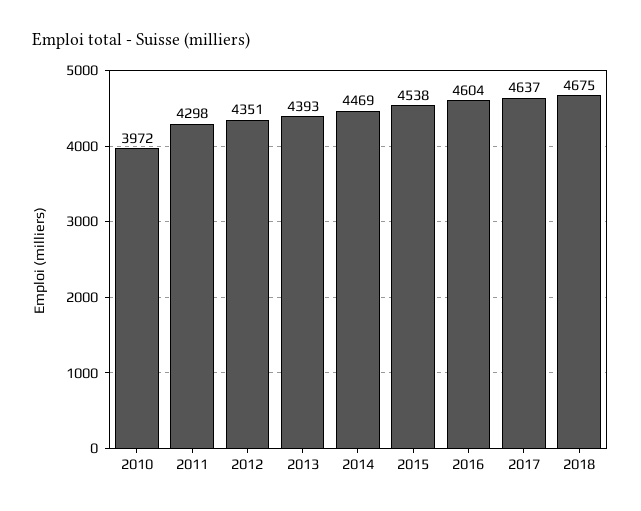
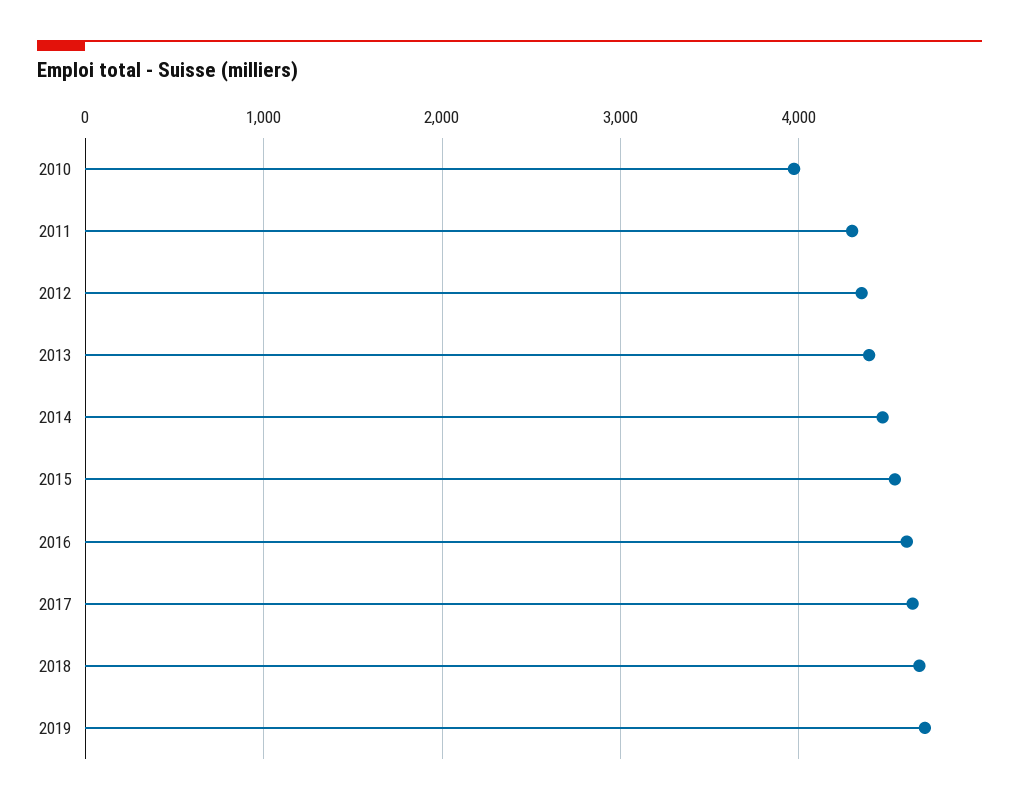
2019: none -> 4700

